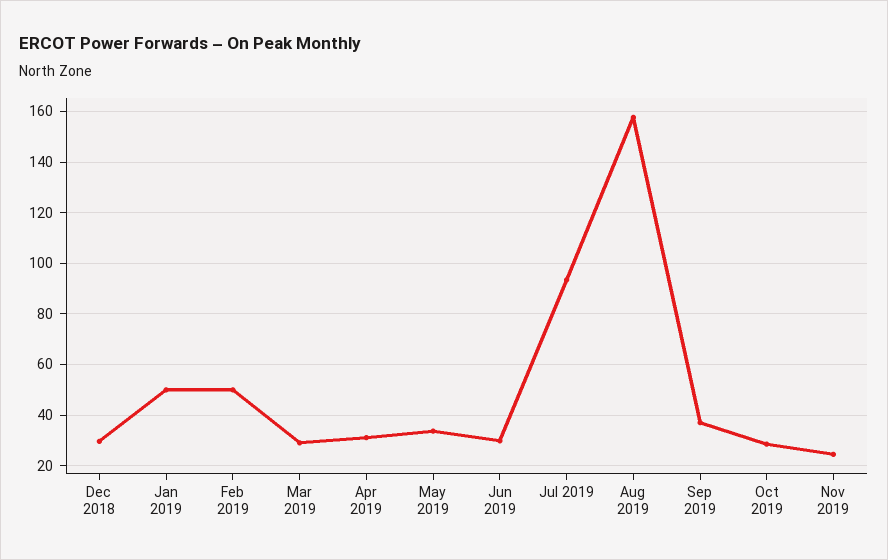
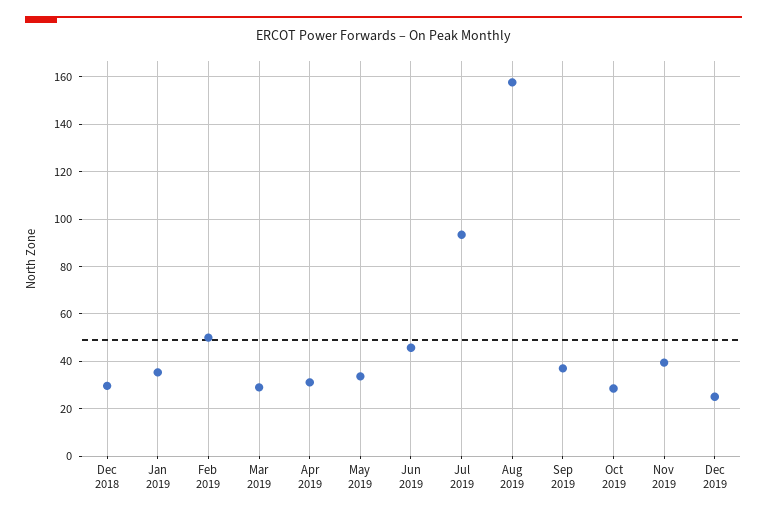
Jan 2019: 50 -> 35
Jun 2019: 30 -> 45
Nov 2019: 25 -> 40
Dec 2019: none -> 25

